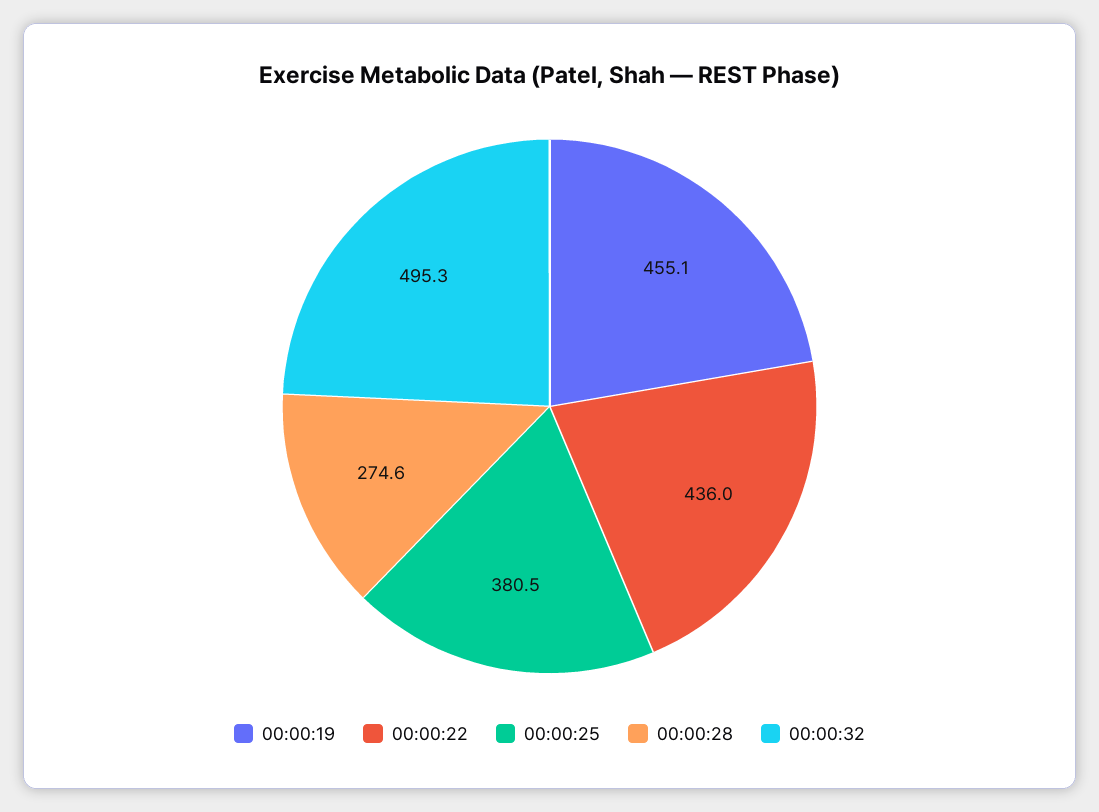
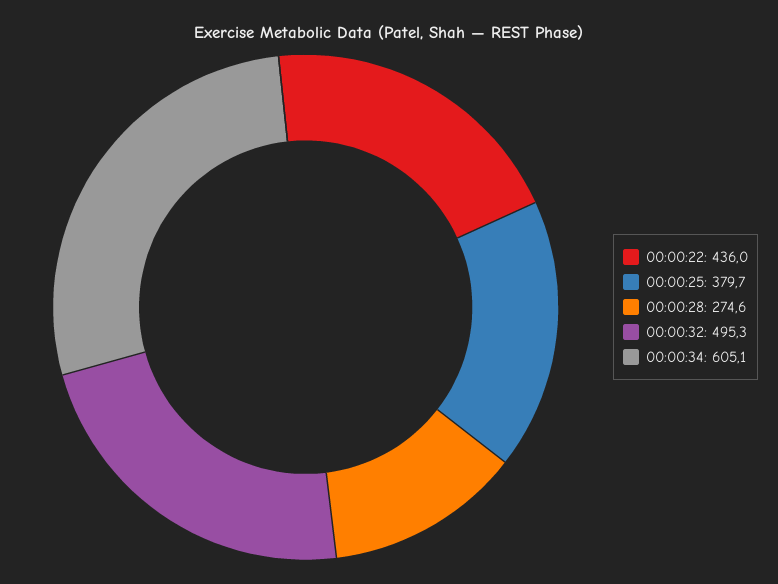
00:00:19: 455.1 -> none
00:00:25: 380.5 -> 379.7
00:00:34: none -> 605.1

